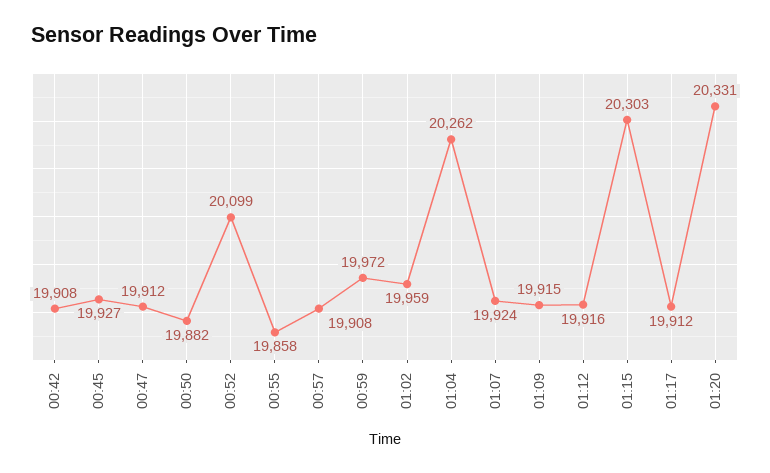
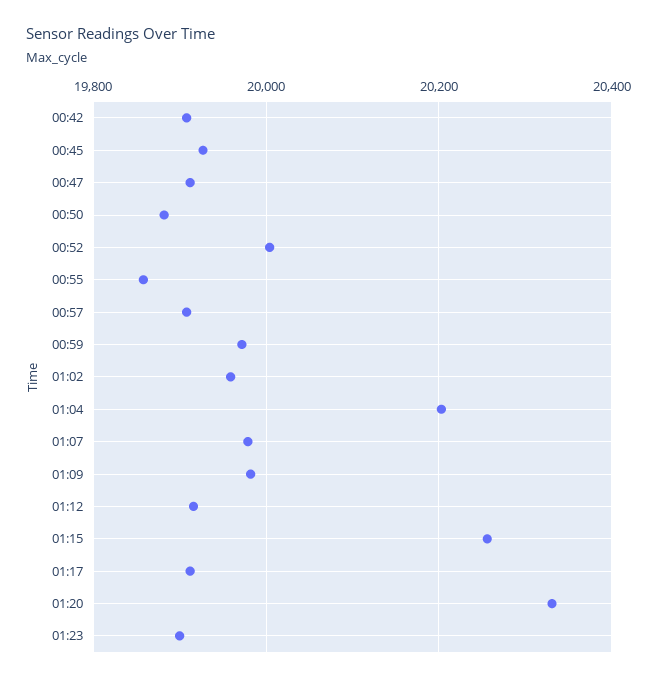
00:52: 20099 -> 20000
01:04: 20262 -> 20200
01:07: 19924 -> 19980
01:09: 19915 -> 19980
01:15: 20303 -> 20260
01:23: none -> 19900

